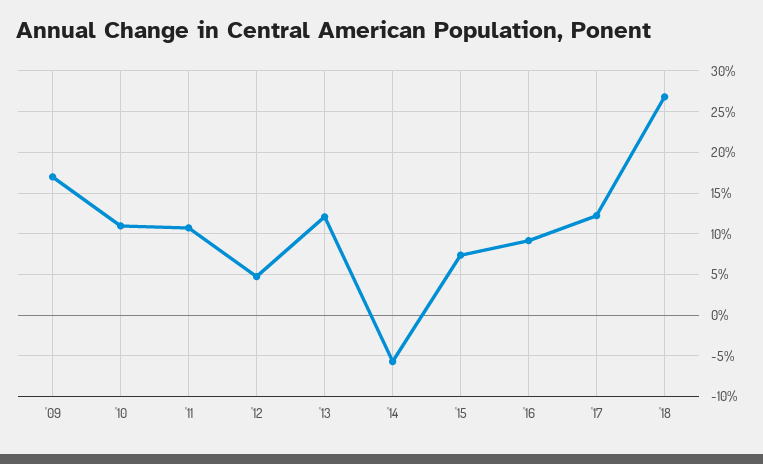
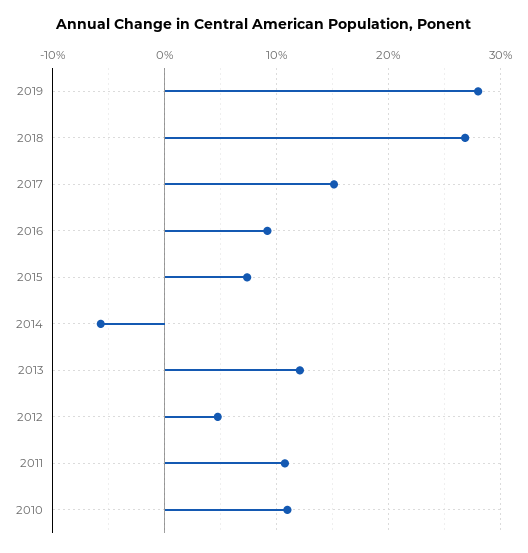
'09: 17 -> none
'17: 12 -> 15
2019: none -> 28

